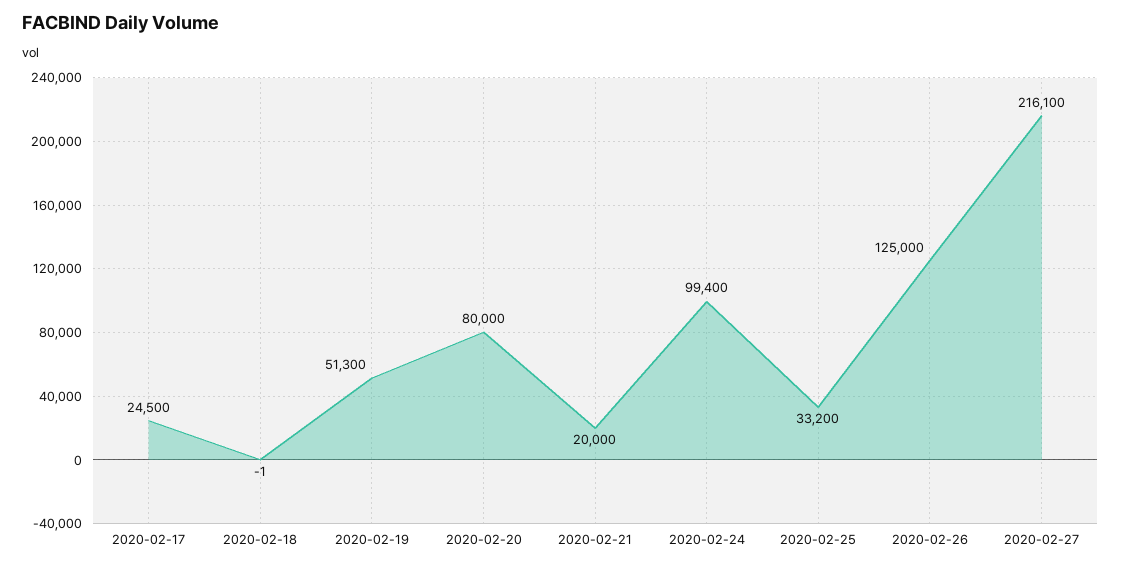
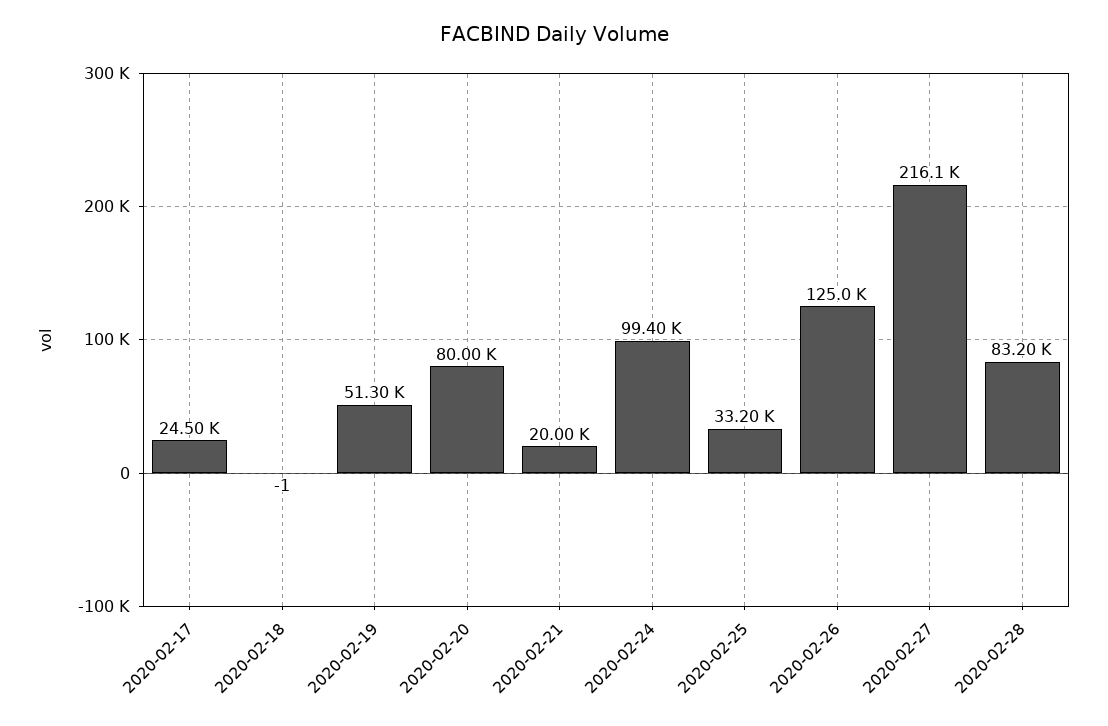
2020-02-28: none -> 83200

